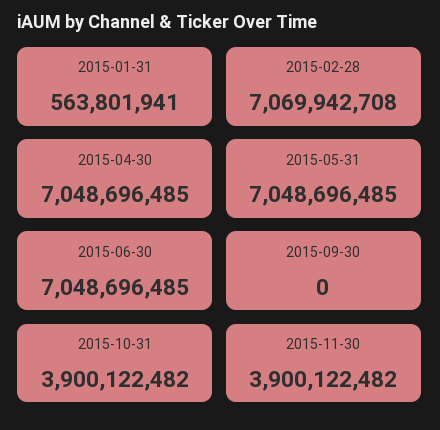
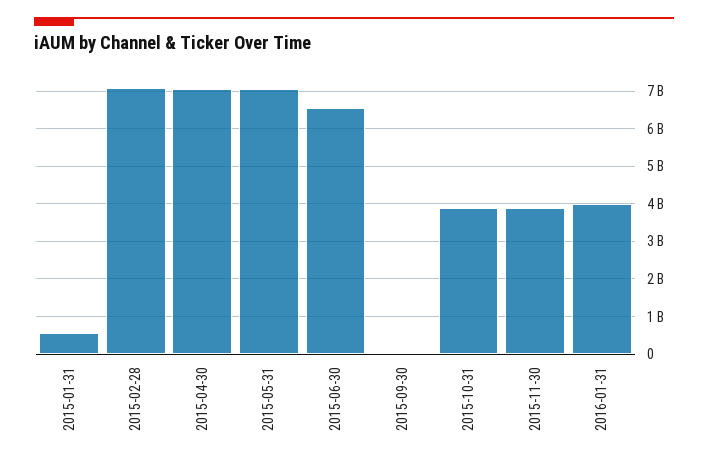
2015-06-30: 7048696485 -> 6600000000
2016-01-31: none -> 4000000000

